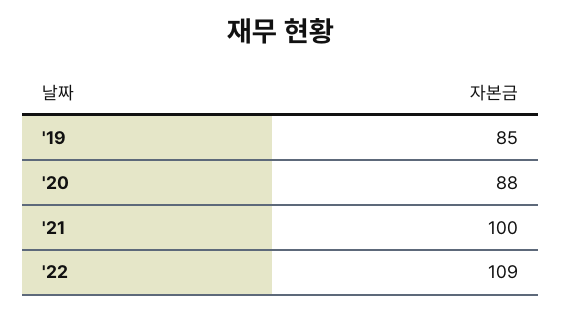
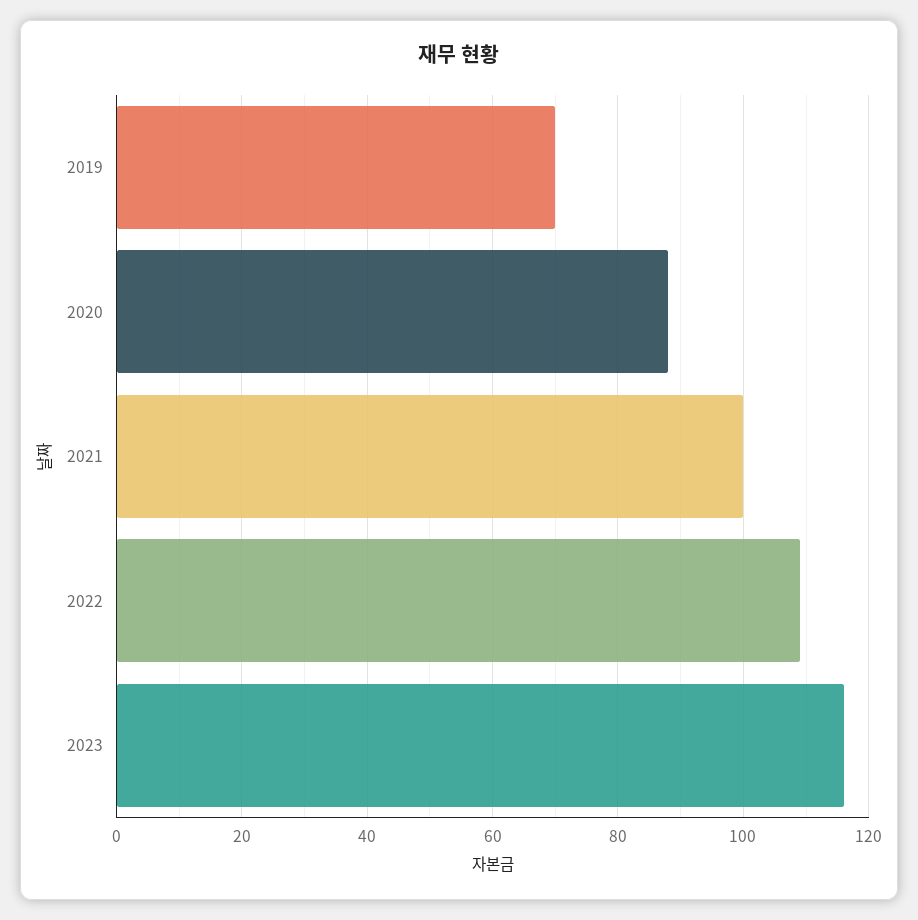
'19: 85 -> 70
2023: none -> 115

